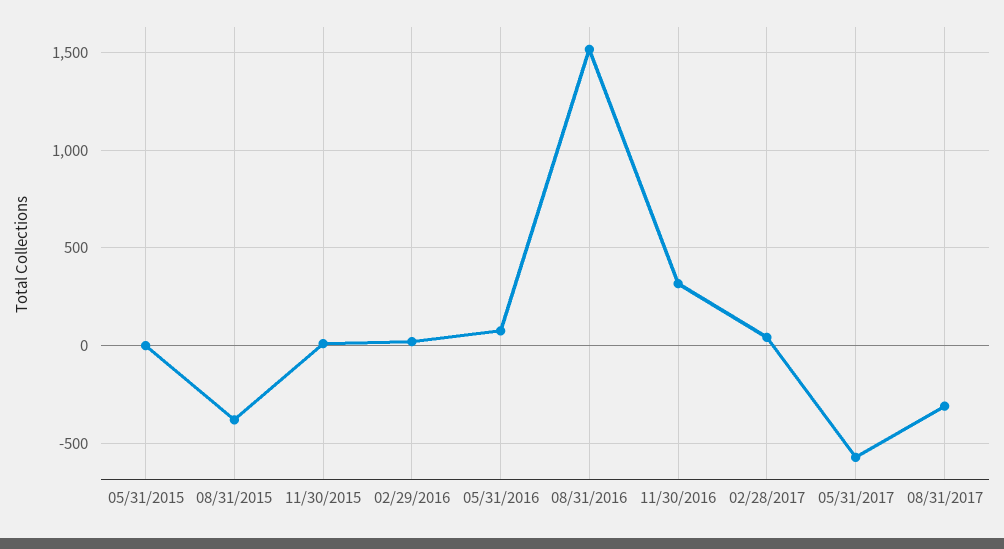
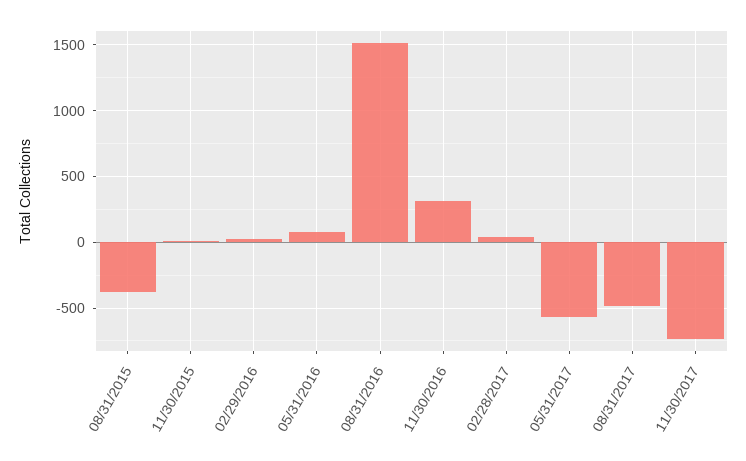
05/31/2015: 0 -> none
08/31/2017: -300 -> -500
11/30/2017: none -> -750

